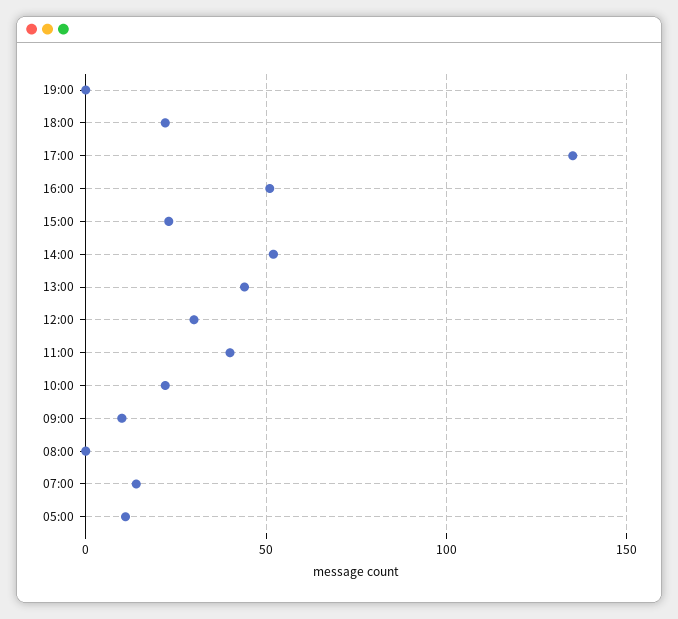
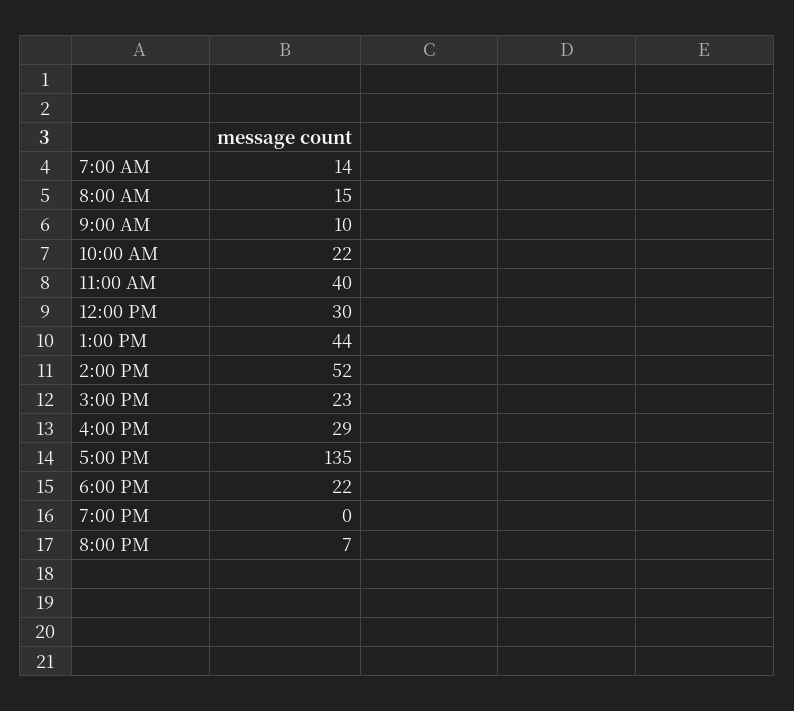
16:00: 50 -> 29
08:00: 0 -> 15
05:00: 10 -> none
8:00 PM: none -> 7

